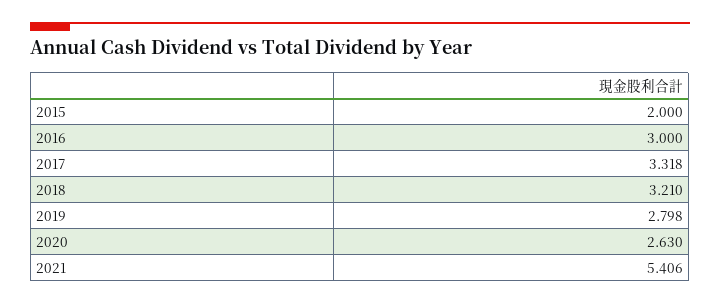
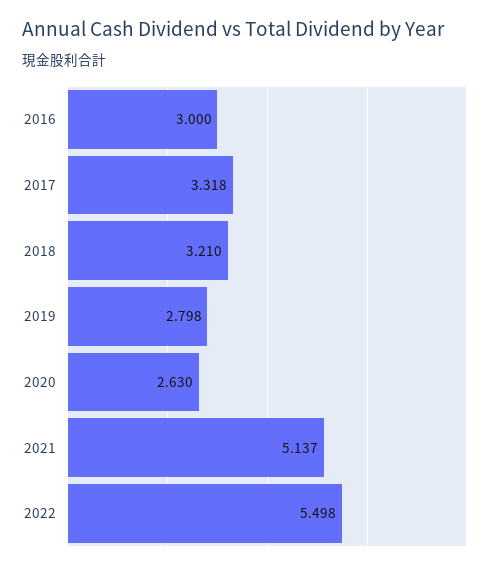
2015: 2 -> none
2021: 5.406 -> 5.137
2022: none -> 5.498

